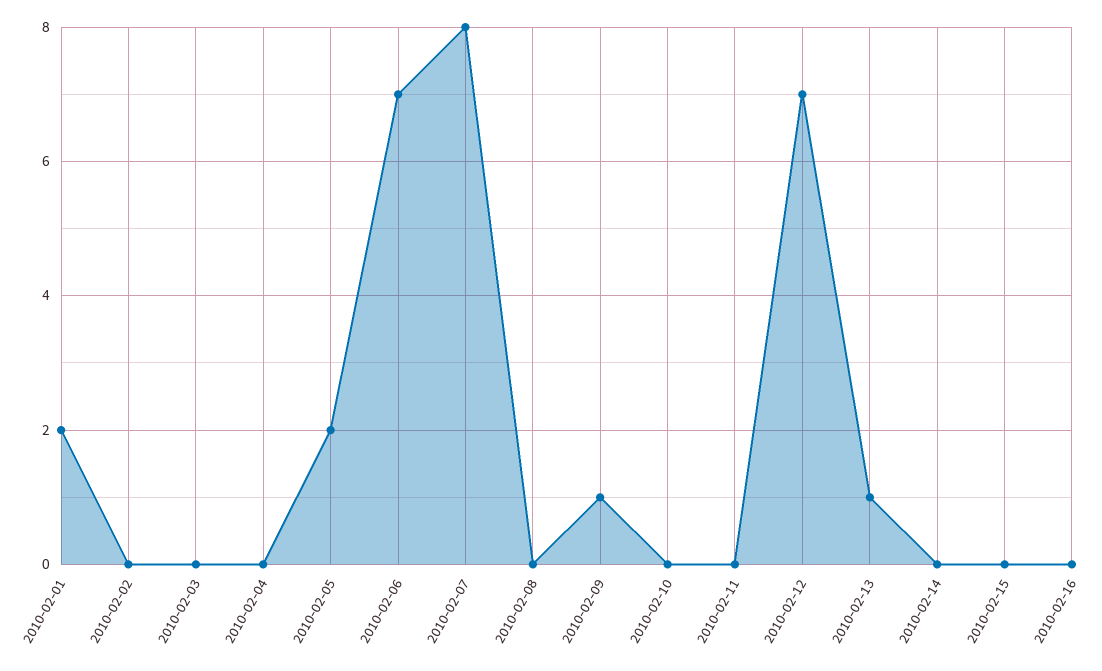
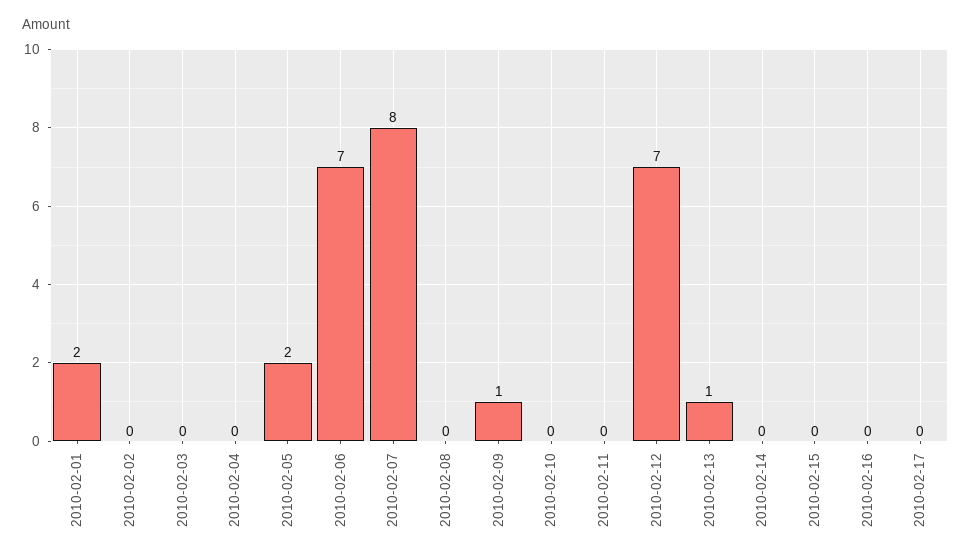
2010-02-17: none -> 0

